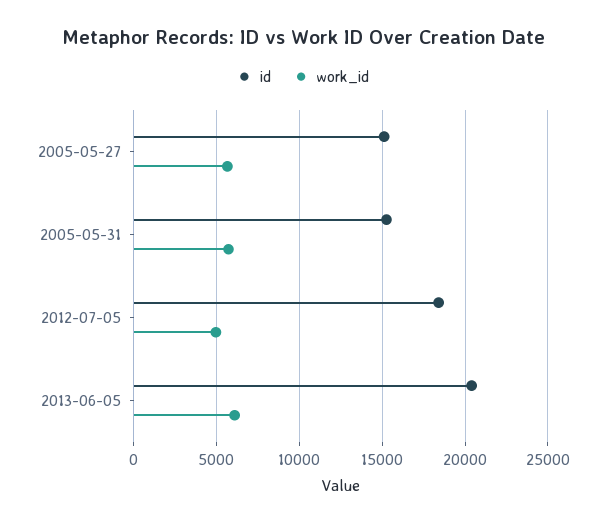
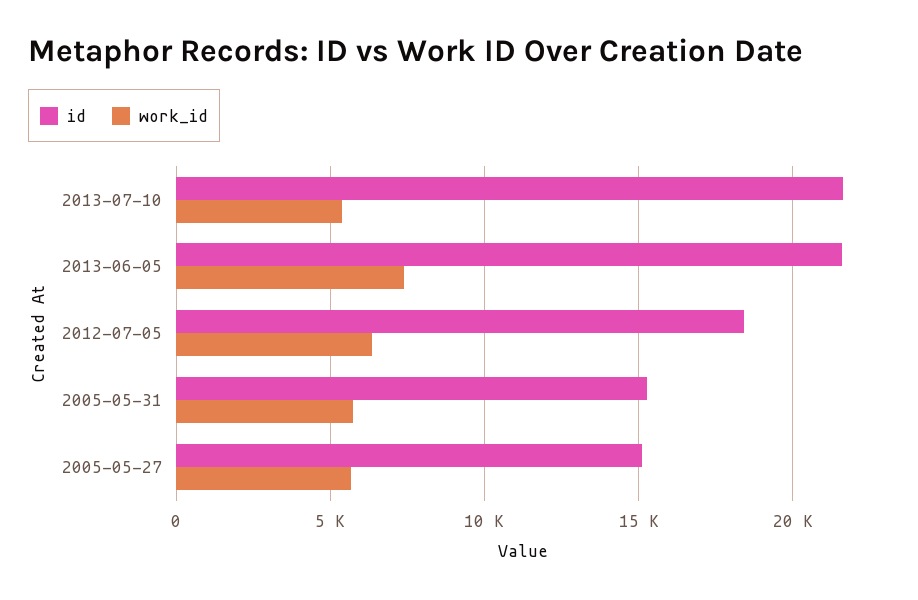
work_id, 2012-07-05: 5000 -> 6500
id, 2013-06-05: 20500 -> 21500
work_id, 2013-06-05: 6000 -> 7500
id, 2013-07-10: none -> 21500
work_id, 2013-07-10: none -> 5500

